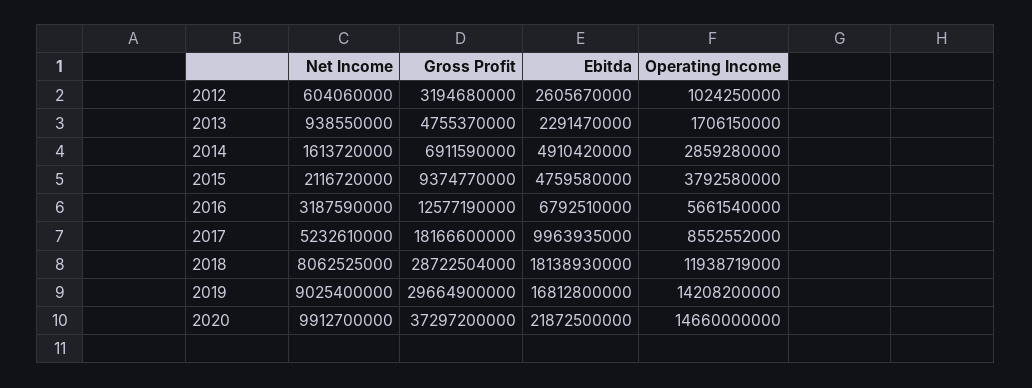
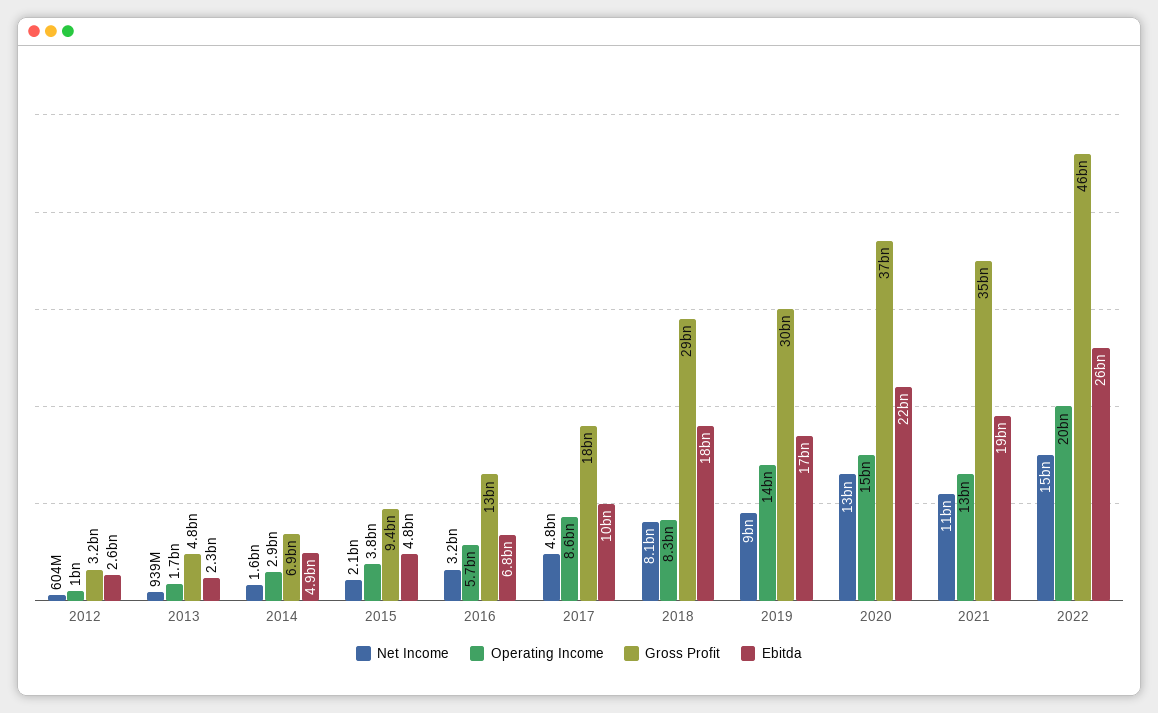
Net Income, 2017: 5232610000 -> 4800000000
Operating Income, 2018: 11938719000 -> 8300000000
Net Income, 2020: 9912700000 -> 13000000000
Net Income, 2021: none -> 11000000000
Operating Income, 2021: none -> 13000000000
Gross Profit, 2021: none -> 35000000000
Ebitda, 2021: none -> 19000000000
Net Income, 2022: none -> 15000000000
Operating Income, 2022: none -> 20000000000
Gross Profit, 2022: none -> 46000000000
Ebitda, 2022: none -> 26000000000

